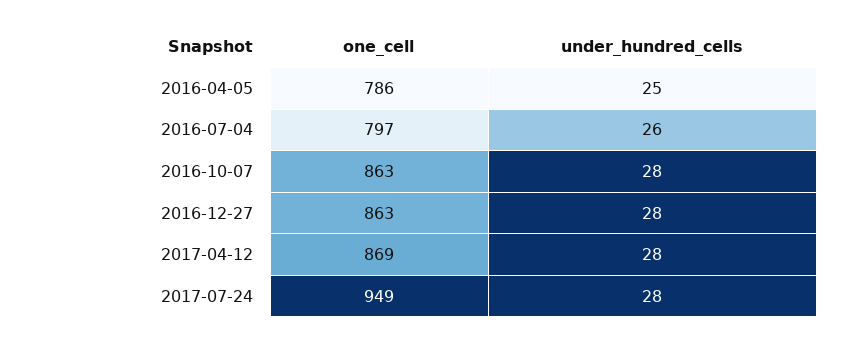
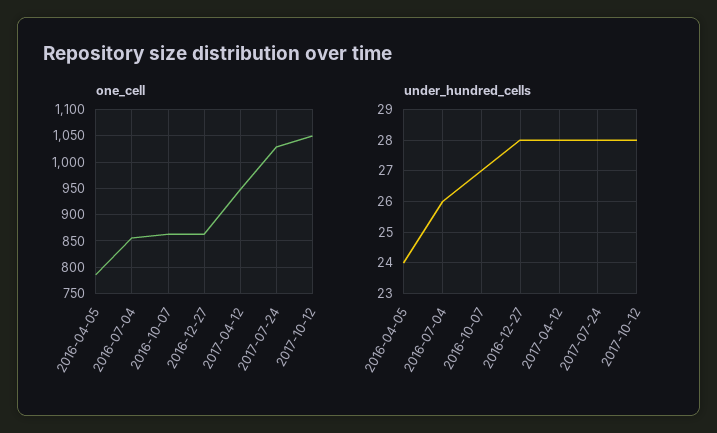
under_hundred_cells, 2016-04-05: 25 -> 24
one_cell, 2016-07-04: 797 -> 850
under_hundred_cells, 2016-10-07: 28 -> 27
one_cell, 2017-04-12: 869 -> 950
one_cell, 2017-07-24: 949 -> 1025
one_cell, 2017-10-12: none -> 1050
under_hundred_cells, 2017-10-12: none -> 28

